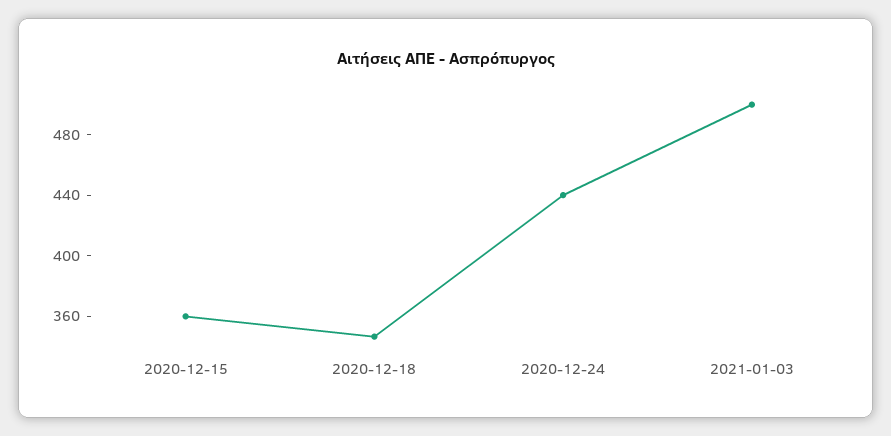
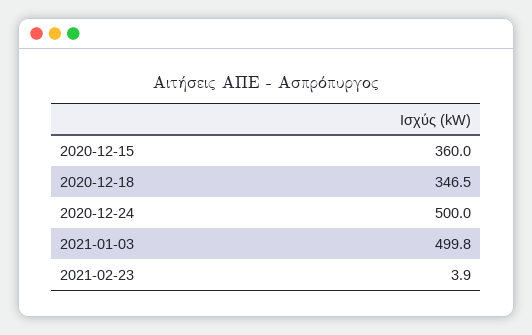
2020-12-24: 440 -> 500
2021-02-23: none -> 3.9

